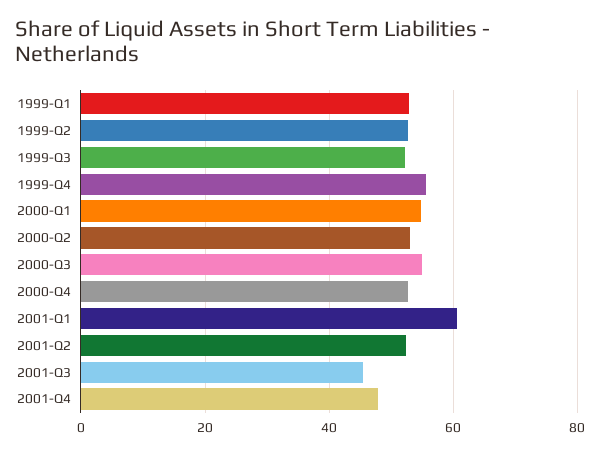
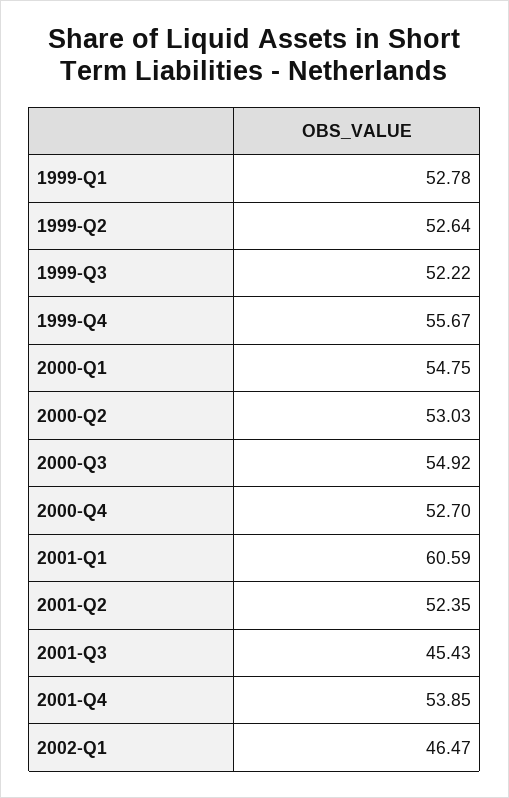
2001-Q4: 48 -> 53.85
2002-Q1: none -> 46.47

